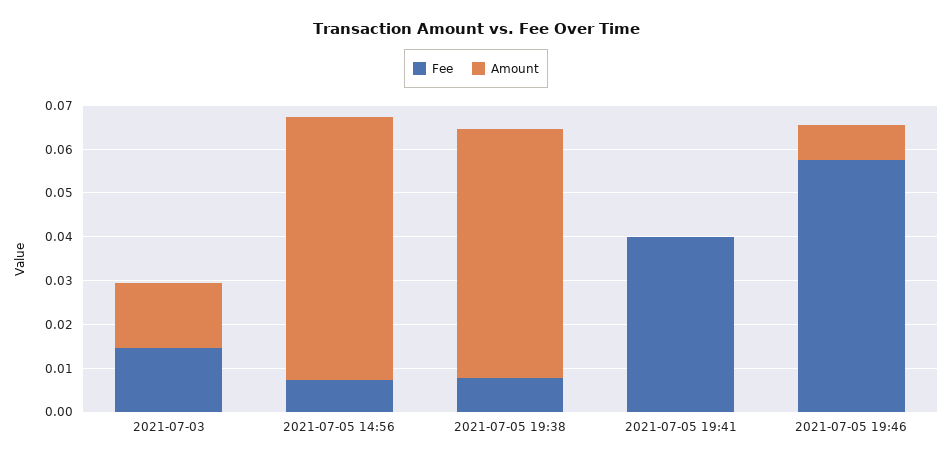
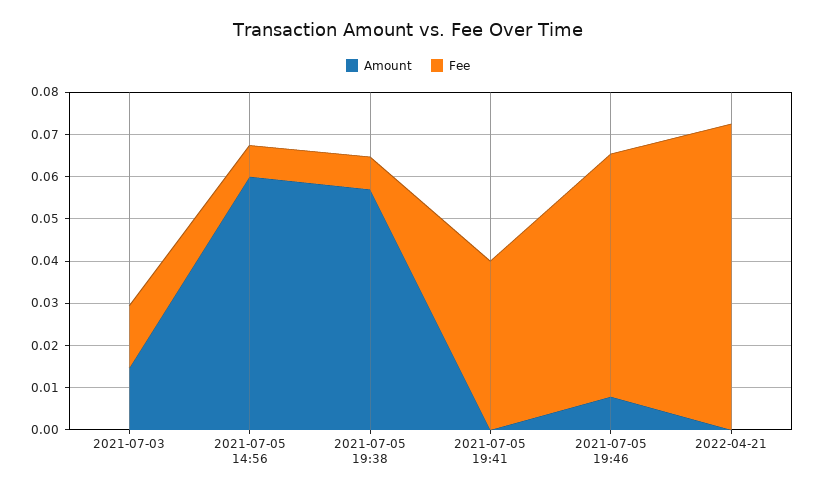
Amount, 2022-04-21: none -> 0
Fee, 2022-04-21: none -> 0.072

